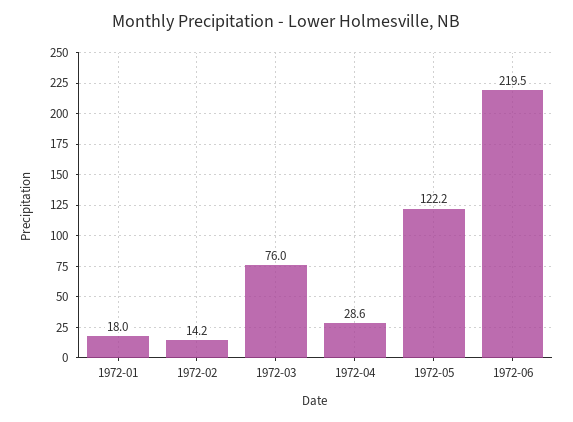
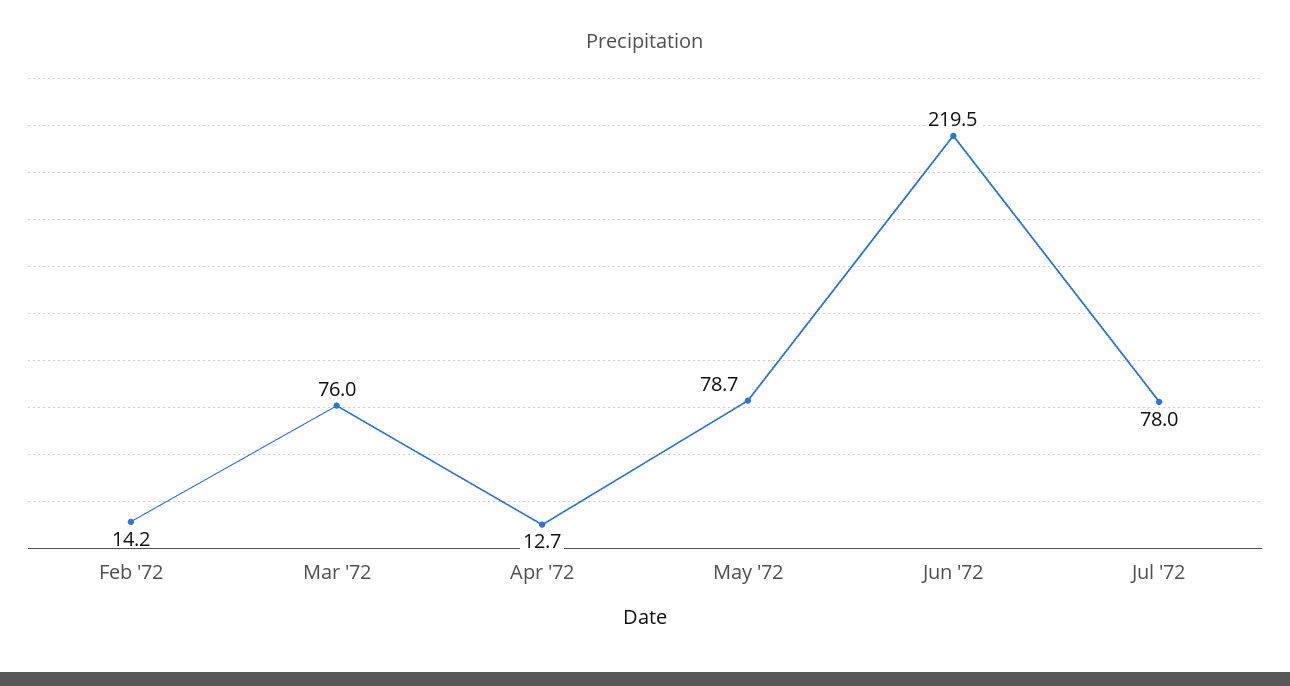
1972-01: 18 -> none
1972-04: 28.6 -> 12.7
1972-05: 122.2 -> 78.7
Jul '72: none -> 78

